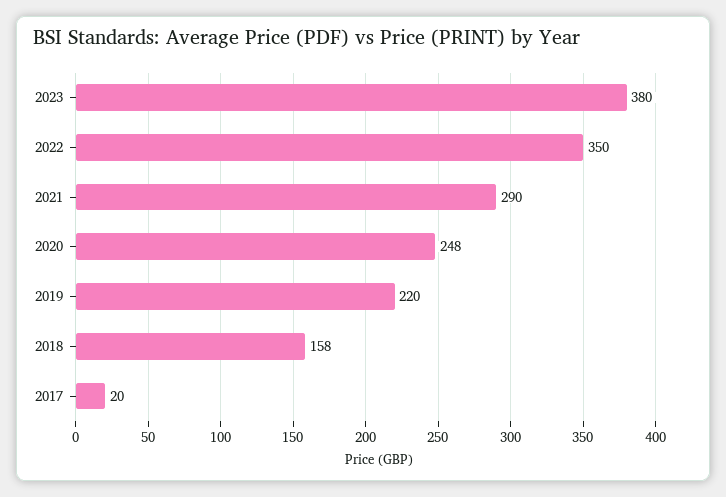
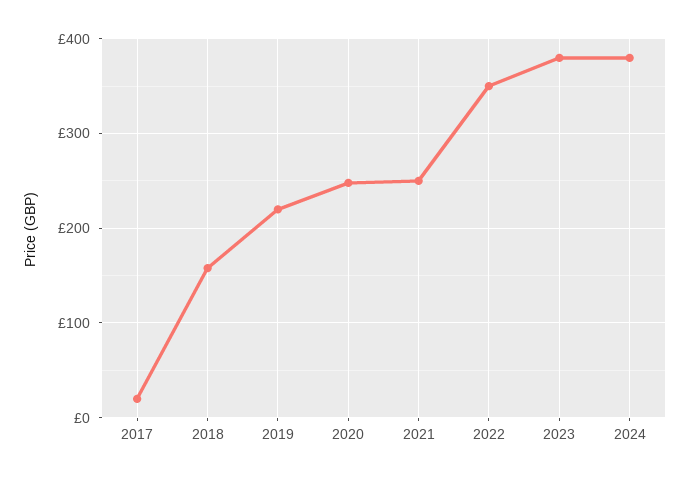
2021: 290 -> 250
2024: none -> 380

